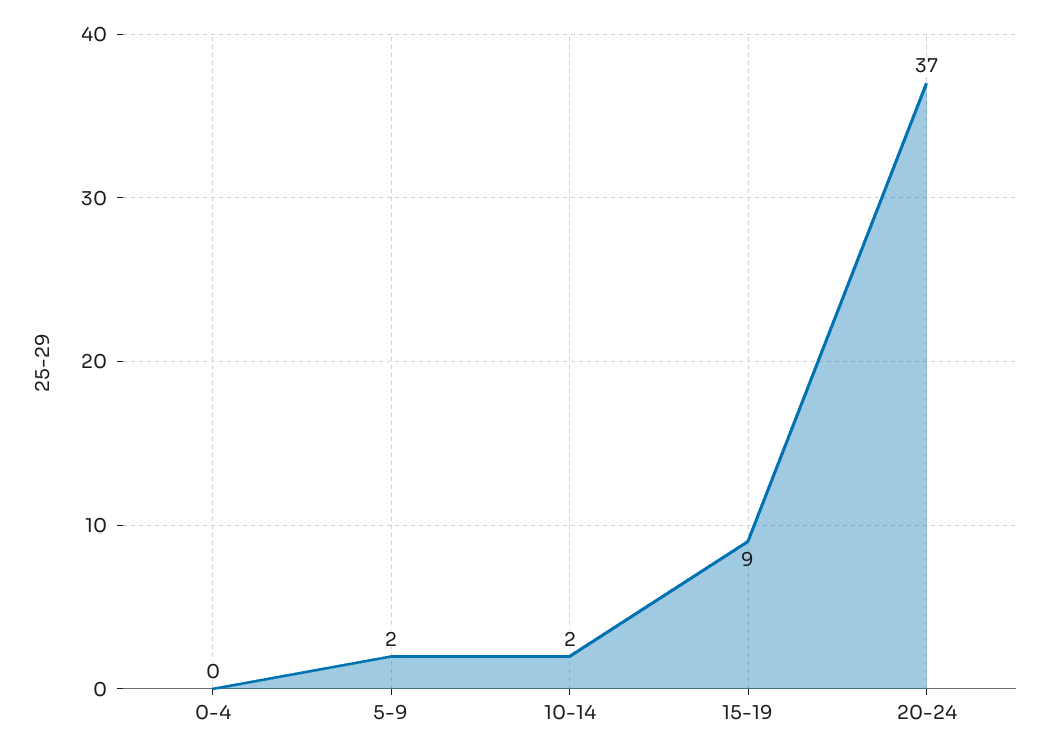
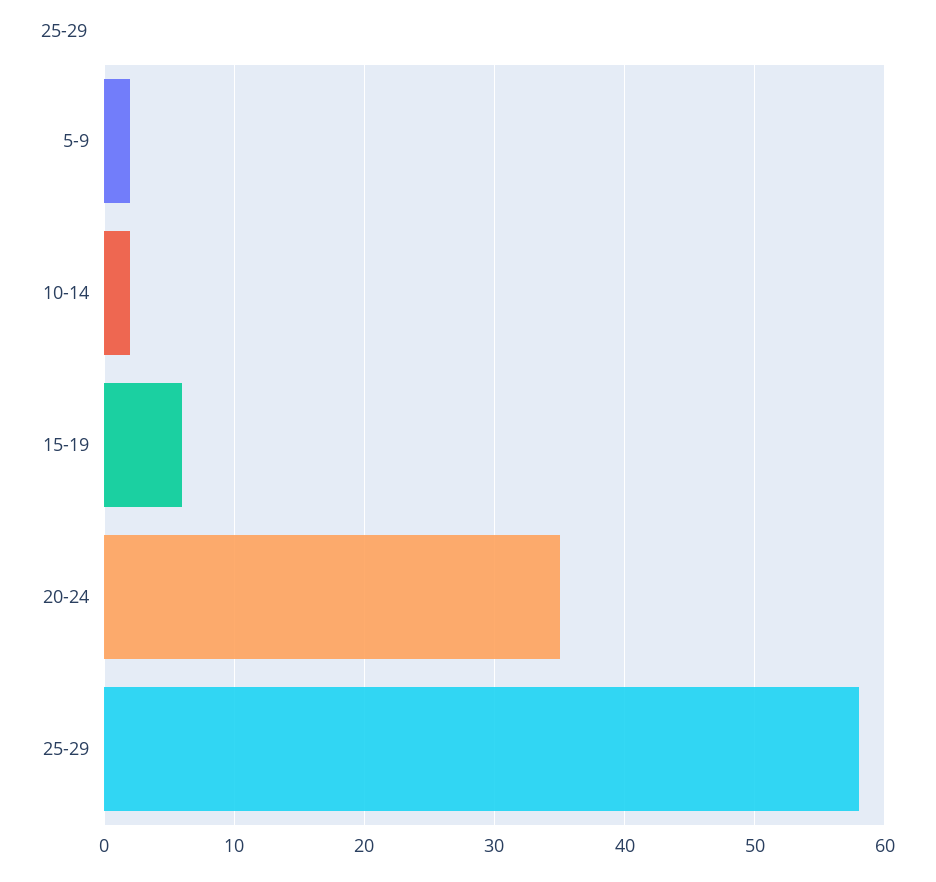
0-4: 0 -> none
15-19: 9 -> 6
20-24: 37 -> 35
25-29: none -> 58

